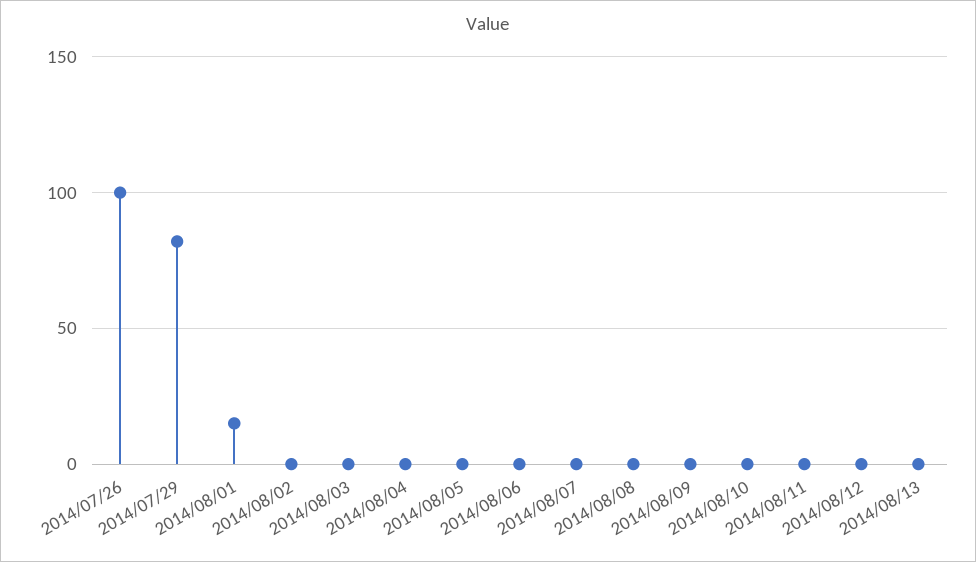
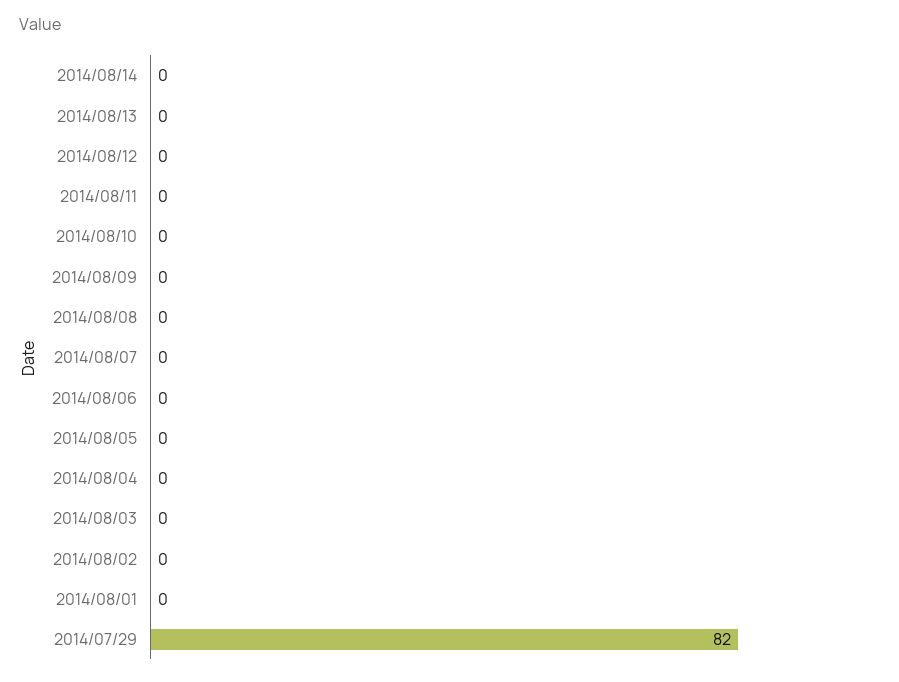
2014/07/26: 100 -> none
2014/08/01: 15 -> 0
2014/08/14: none -> 0

